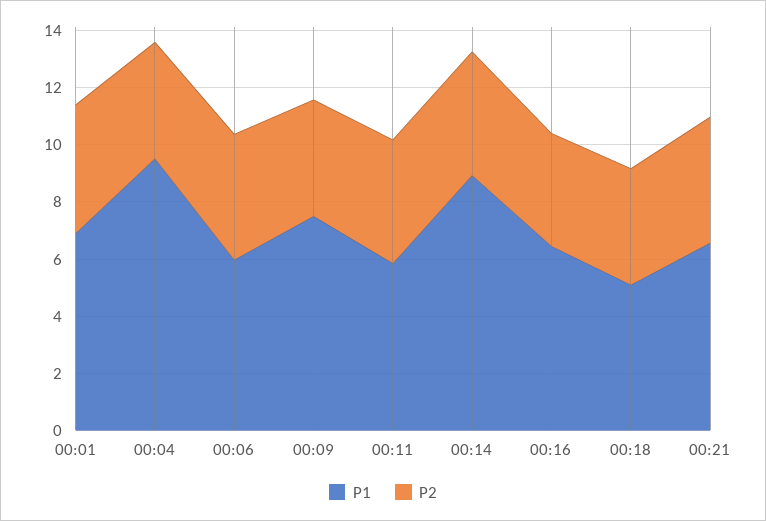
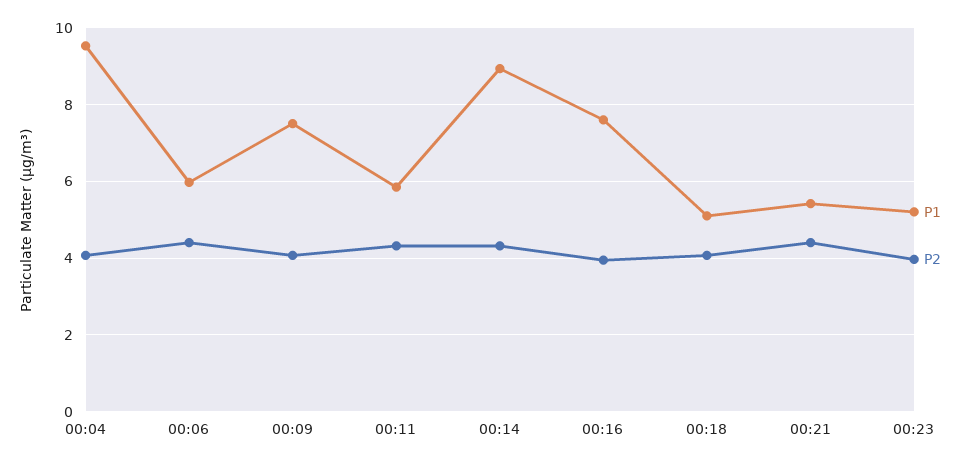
P1, 00:01: 7 -> none
P2, 00:01: 4.5 -> none
P1, 00:16: 6.5 -> 7.6
P1, 00:21: 6.5 -> 5.4
P1, 00:23: none -> 5.2
P2, 00:23: none -> 4

